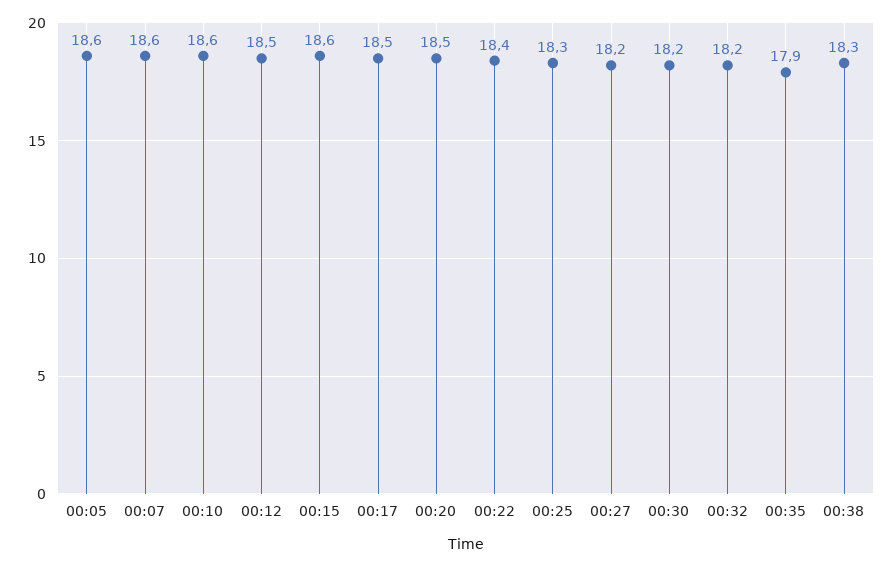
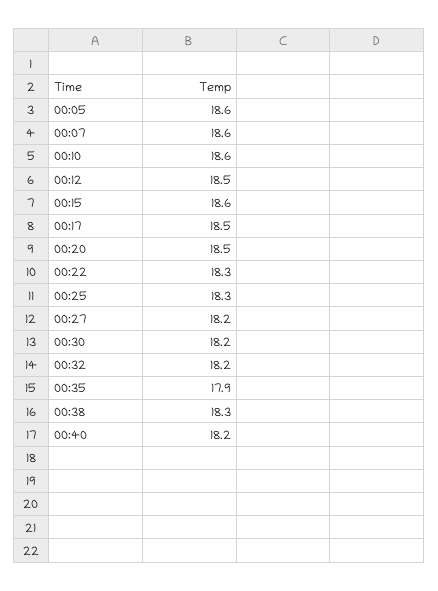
00:22: 18.4 -> 18.3
00:40: none -> 18.2

